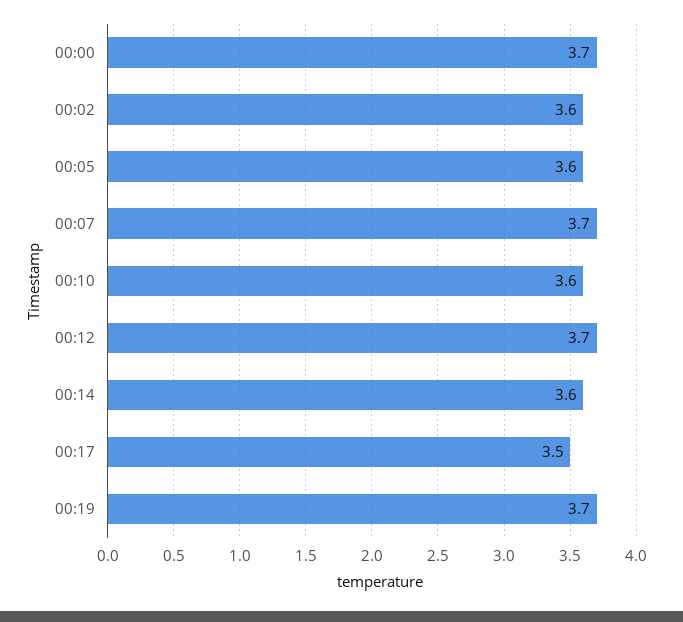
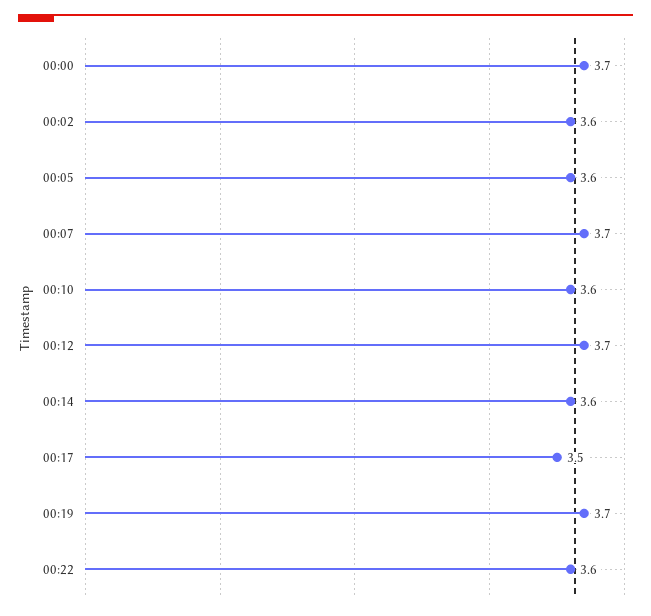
00:22: none -> 3.6

